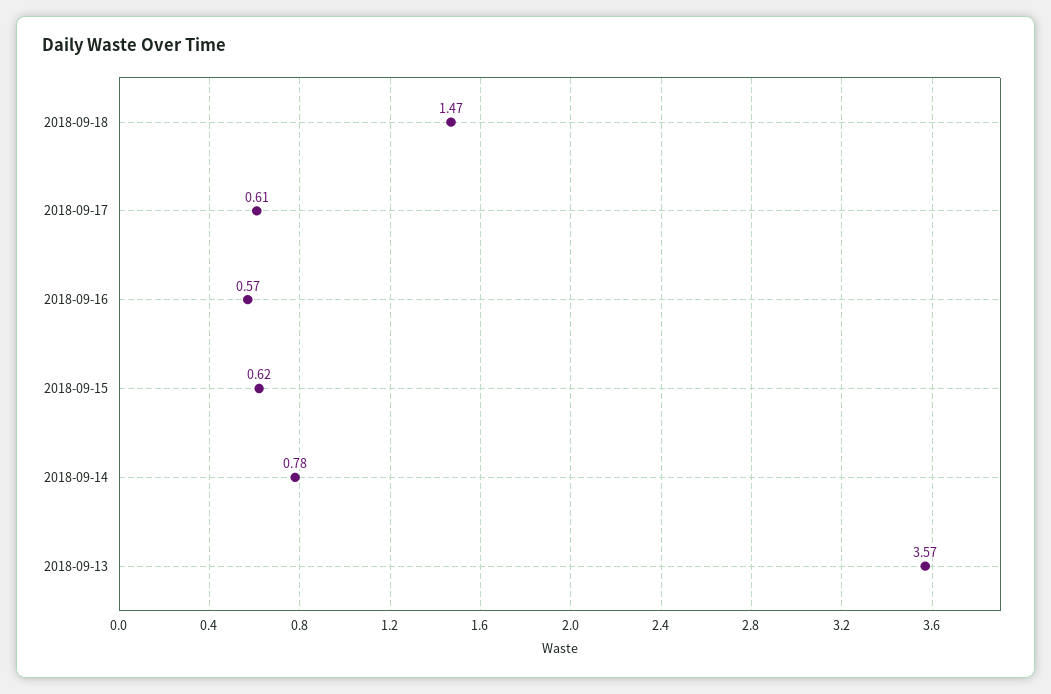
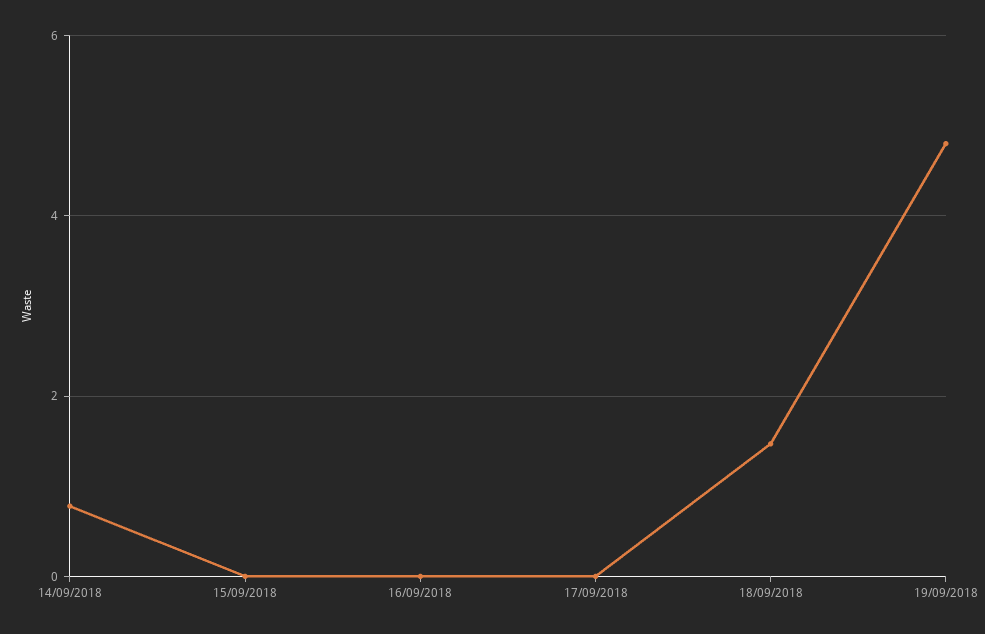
2018-09-17: 0.61 -> 0
2018-09-16: 0.57 -> 0
2018-09-15: 0.62 -> 0
2018-09-13: 3.57 -> none
19/09/2018: none -> 4.8

